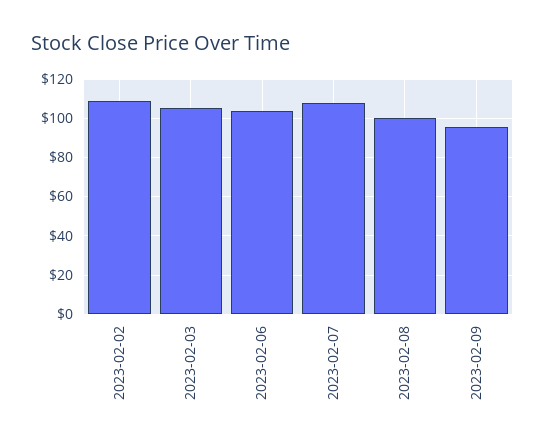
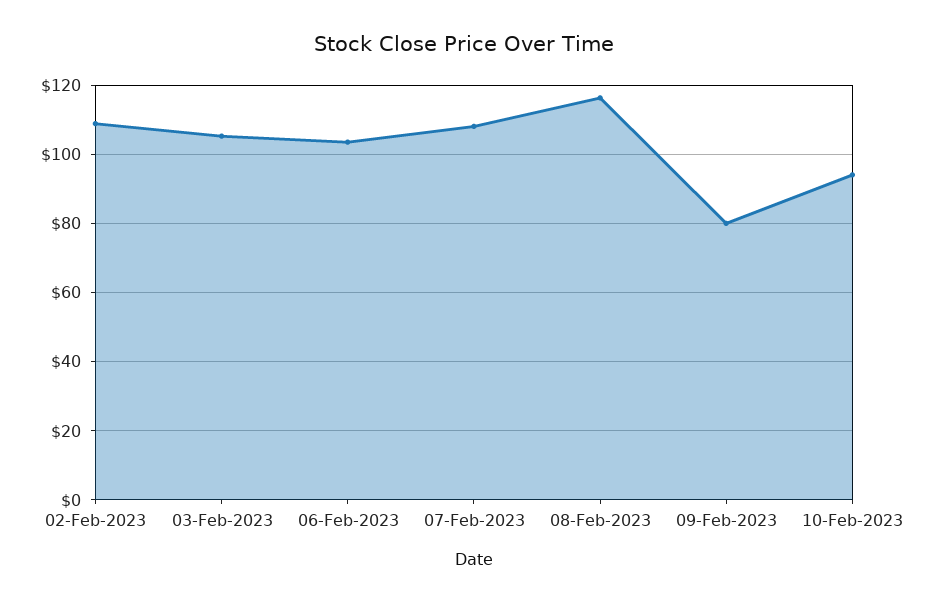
2023-02-08: 100 -> 116
2023-02-09: 95 -> 80
10-Feb-2023: none -> 94

